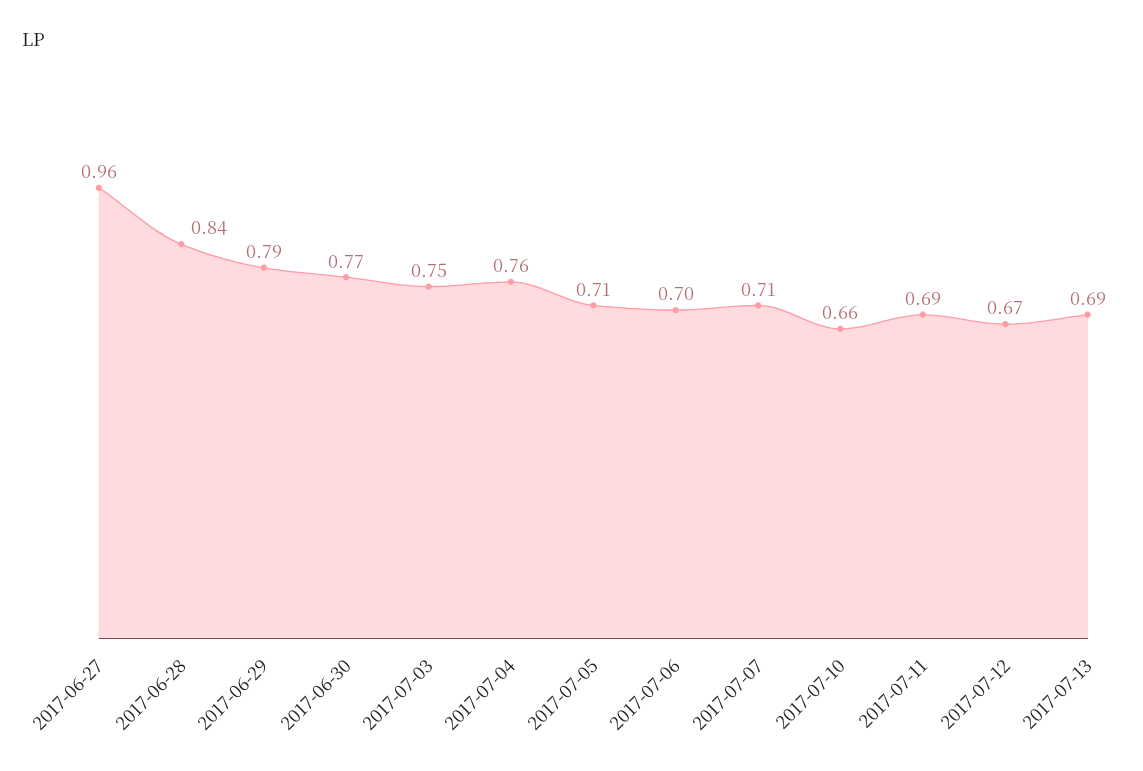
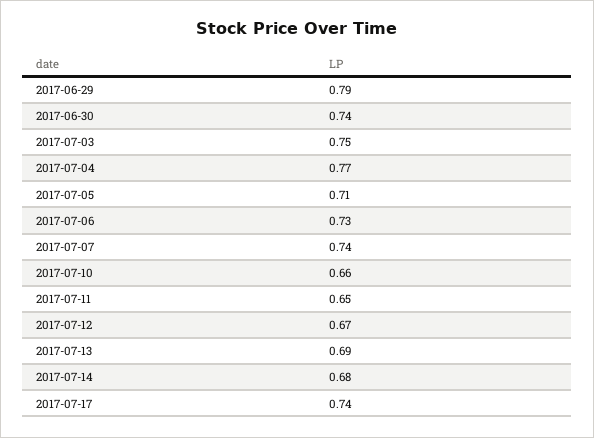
2017-06-27: 0.96 -> none
2017-06-28: 0.84 -> none
2017-06-30: 0.77 -> 0.74
2017-07-04: 0.76 -> 0.77
2017-07-06: 0.7 -> 0.73
2017-07-07: 0.71 -> 0.74
2017-07-11: 0.69 -> 0.65
2017-07-14: none -> 0.68
2017-07-17: none -> 0.74

